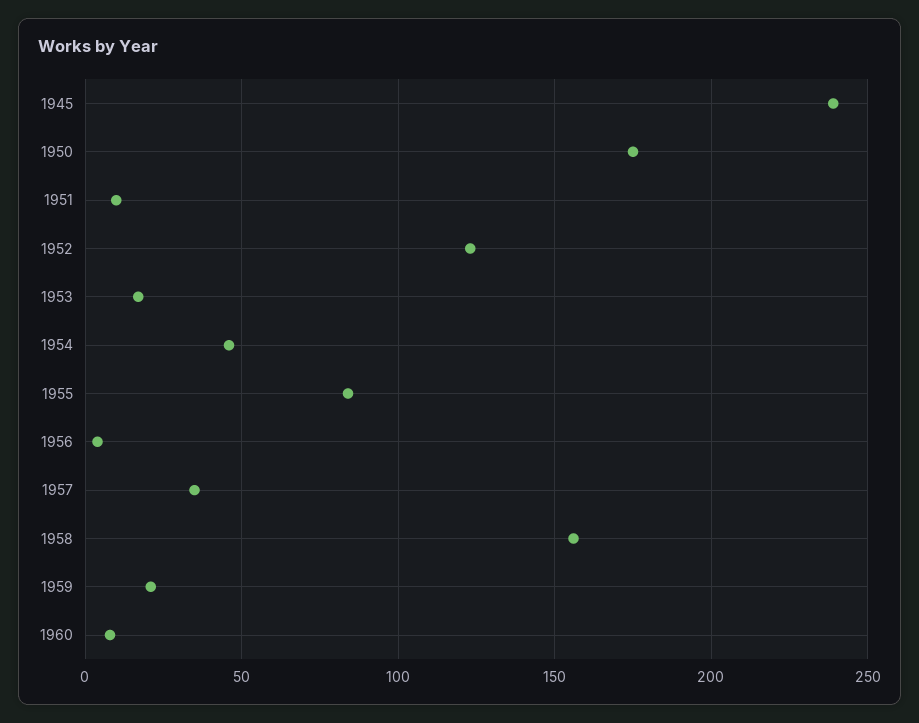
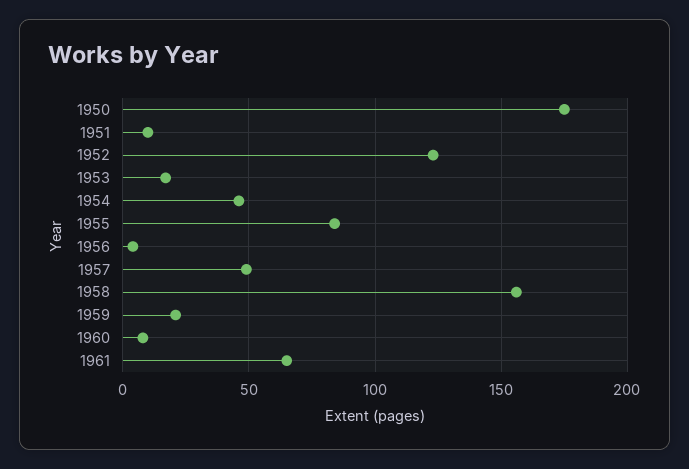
1945: 240 -> none
1957: 35 -> 50
1961: none -> 65

